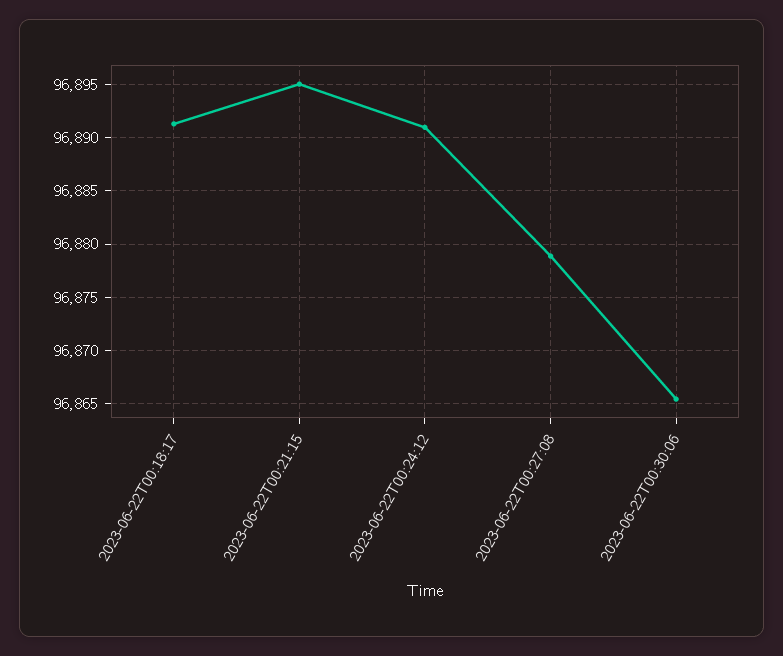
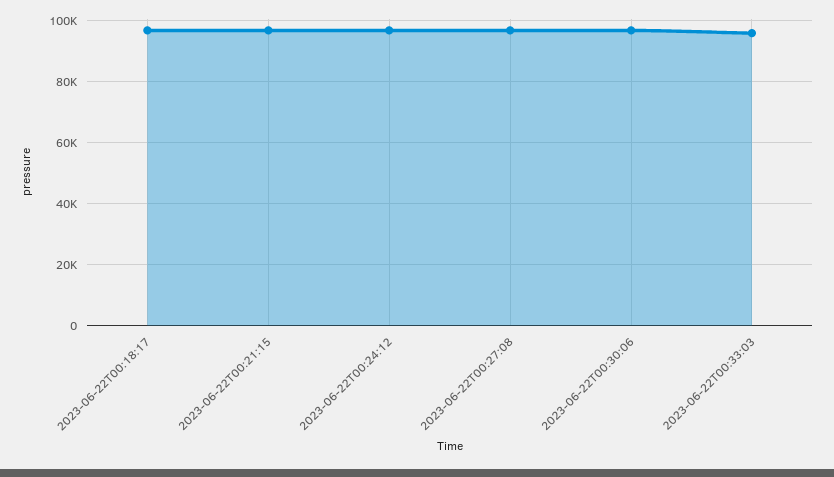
2023-06-22T00:33:03: none -> 96000

